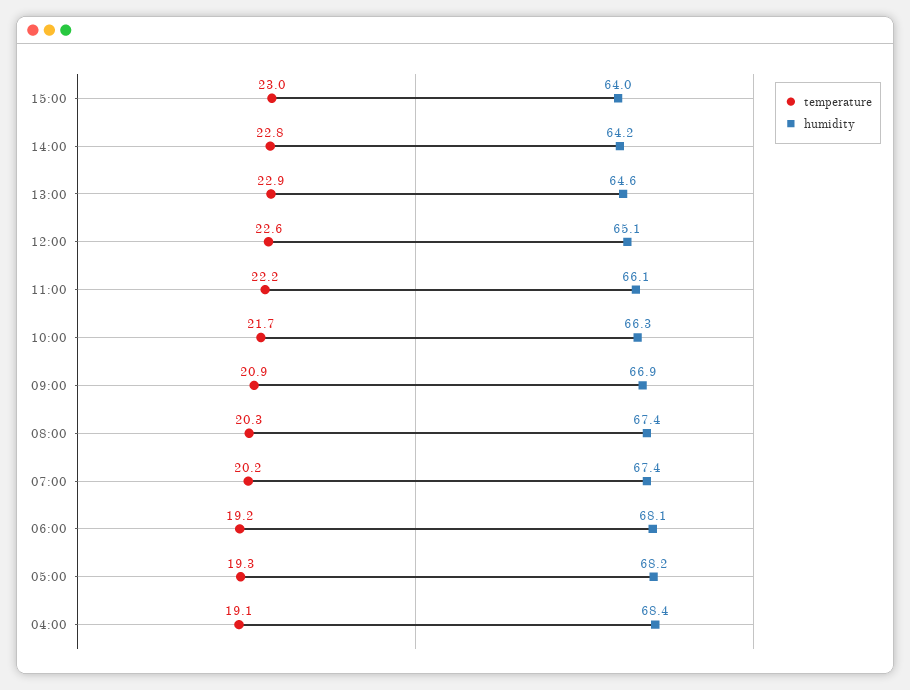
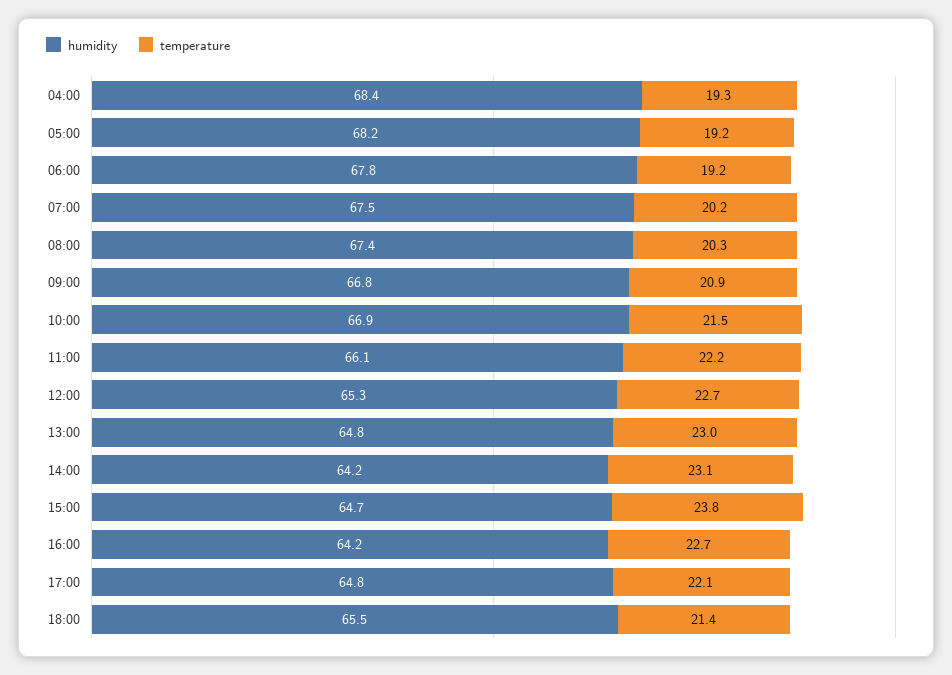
temperature, 15:00: 23 -> 23.8
humidity, 15:00: 64 -> 64.7
temperature, 14:00: 22.8 -> 23.1
temperature, 13:00: 22.9 -> 23
humidity, 13:00: 64.6 -> 64.8
temperature, 12:00: 22.6 -> 22.7
humidity, 12:00: 65.1 -> 65.3
temperature, 10:00: 21.7 -> 21.5
humidity, 10:00: 66.3 -> 66.9
humidity, 09:00: 66.9 -> 66.8
humidity, 07:00: 67.4 -> 67.5
humidity, 06:00: 68.1 -> 67.8
temperature, 05:00: 19.3 -> 19.2
temperature, 04:00: 19.1 -> 19.3
humidity, 16:00: none -> 64.2
temperature, 16:00: none -> 22.7
humidity, 17:00: none -> 64.8
temperature, 17:00: none -> 22.1
humidity, 18:00: none -> 65.5
temperature, 18:00: none -> 21.4

